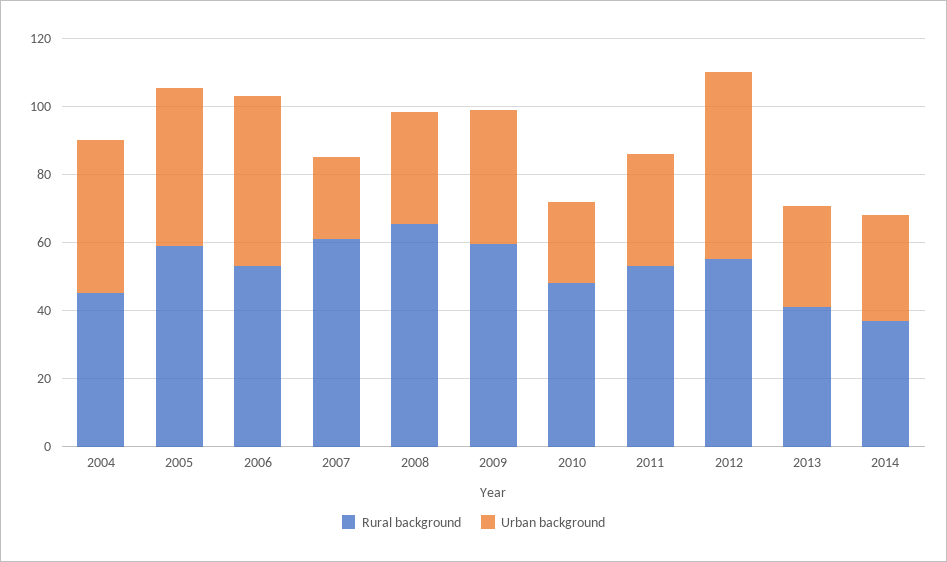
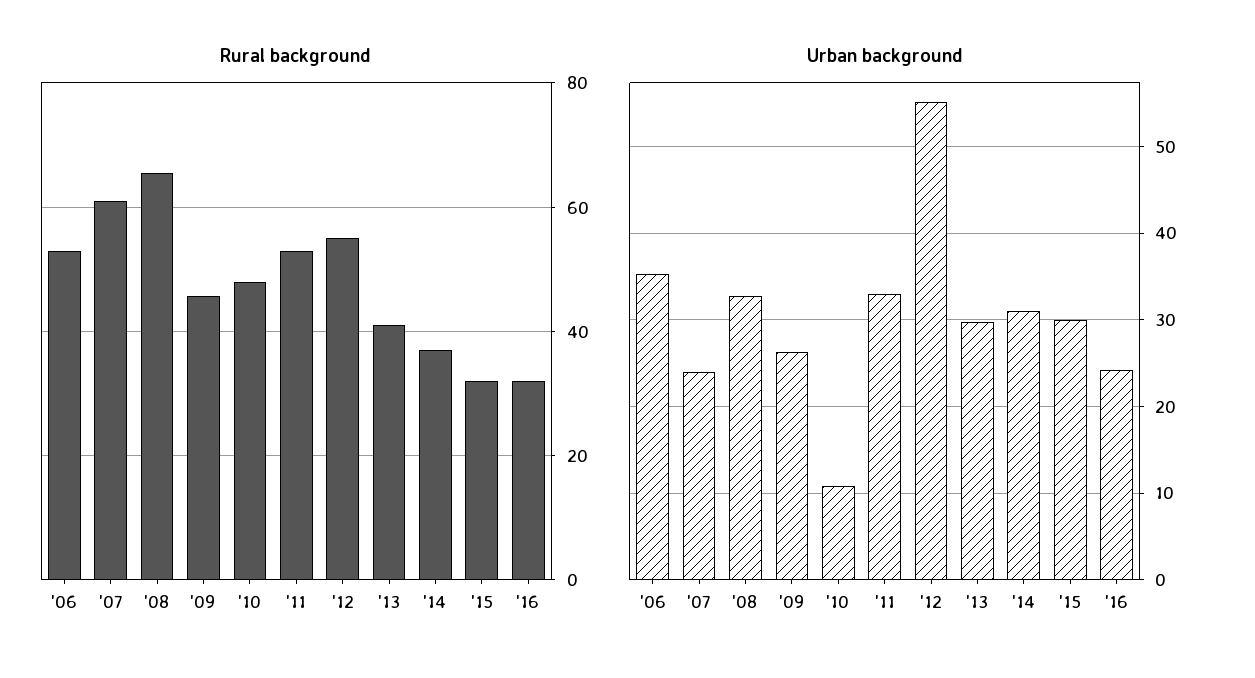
Rural background, 2004: 45 -> none
Urban background, 2004: 45 -> none
Rural background, 2005: 60 -> none
Urban background, 2005: 45 -> none
Urban background, 2006: 50 -> 35
Rural background, 2009: 60 -> 46
Urban background, 2009: 40 -> 26
Urban background, 2010: 25 -> 11
Rural background, '15: none -> 32
Rural background, '16: none -> 32
Urban background, '15: none -> 30
Urban background, '16: none -> 24

